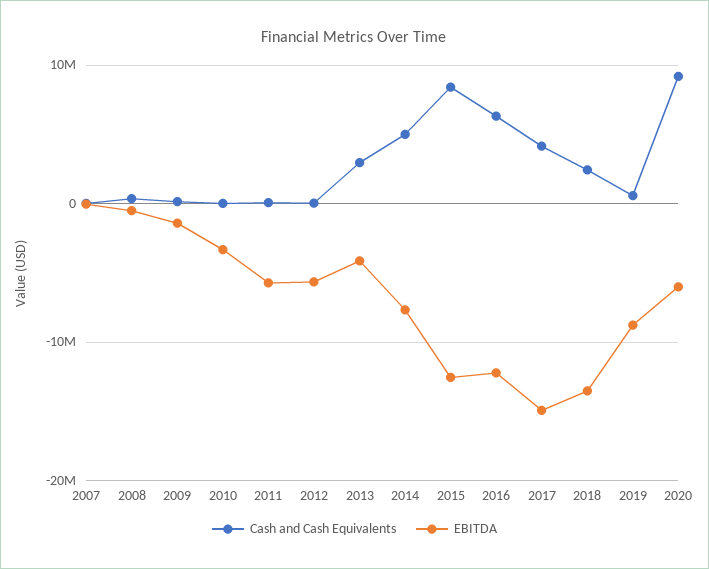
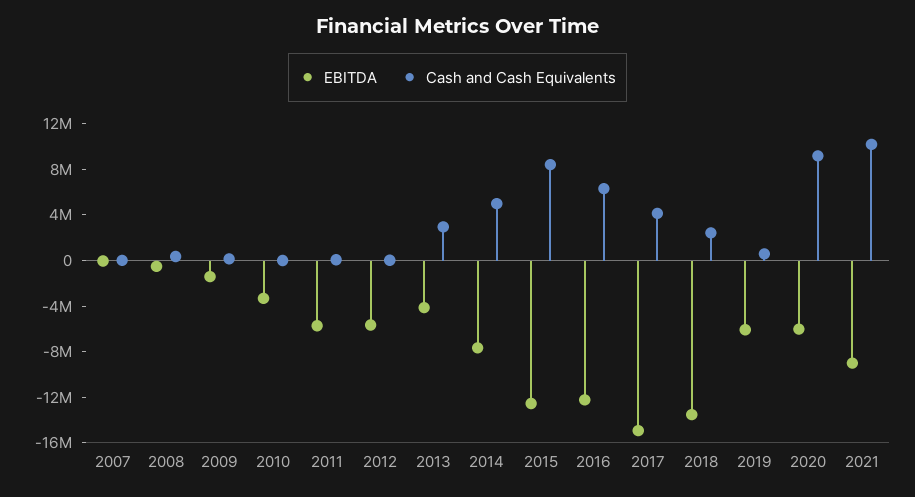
EBITDA, 2019: -9000000 -> -6000000
EBITDA, 2021: none -> -9000000
Cash and Cash Equivalents, 2021: none -> 10000000

